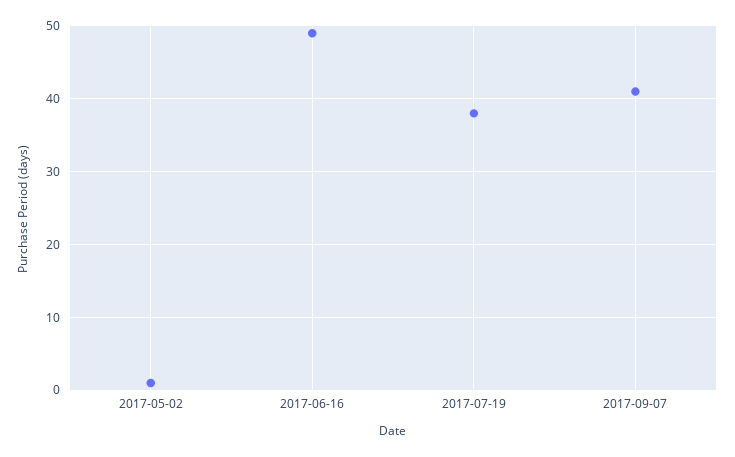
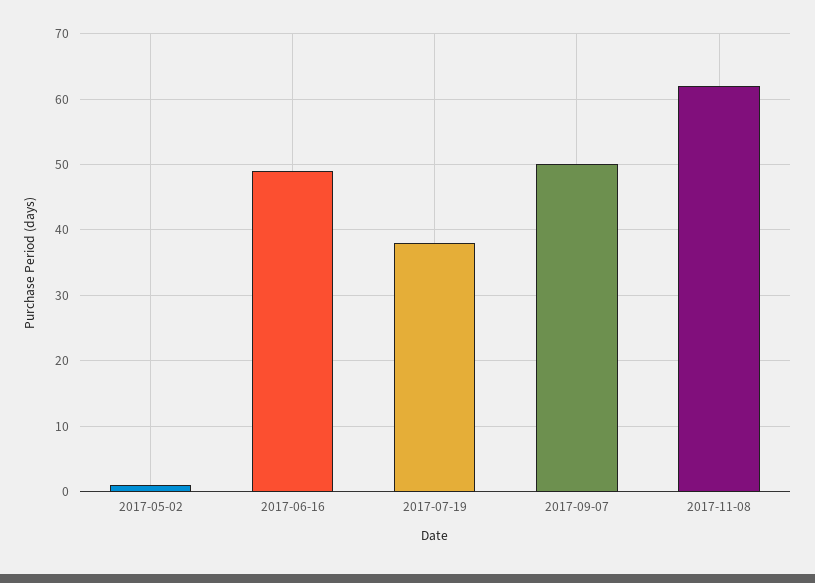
2017-09-07: 41 -> 50
2017-11-08: none -> 62

